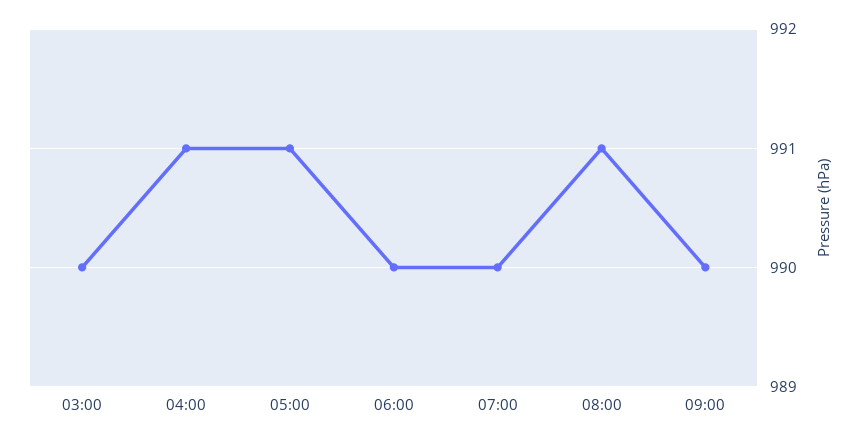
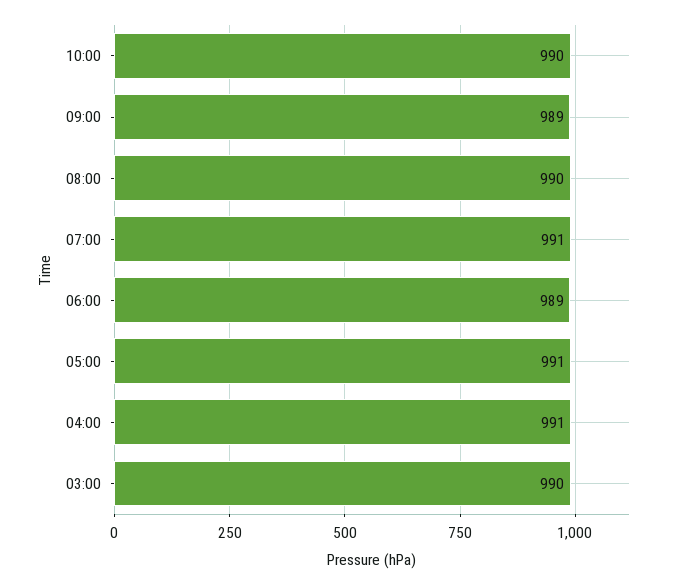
06:00: 990 -> 989
07:00: 990 -> 991
08:00: 991 -> 990
09:00: 990 -> 989
10:00: none -> 990

